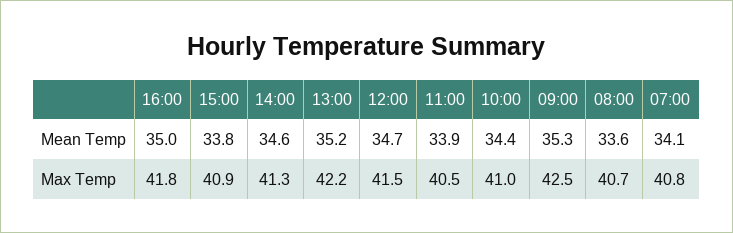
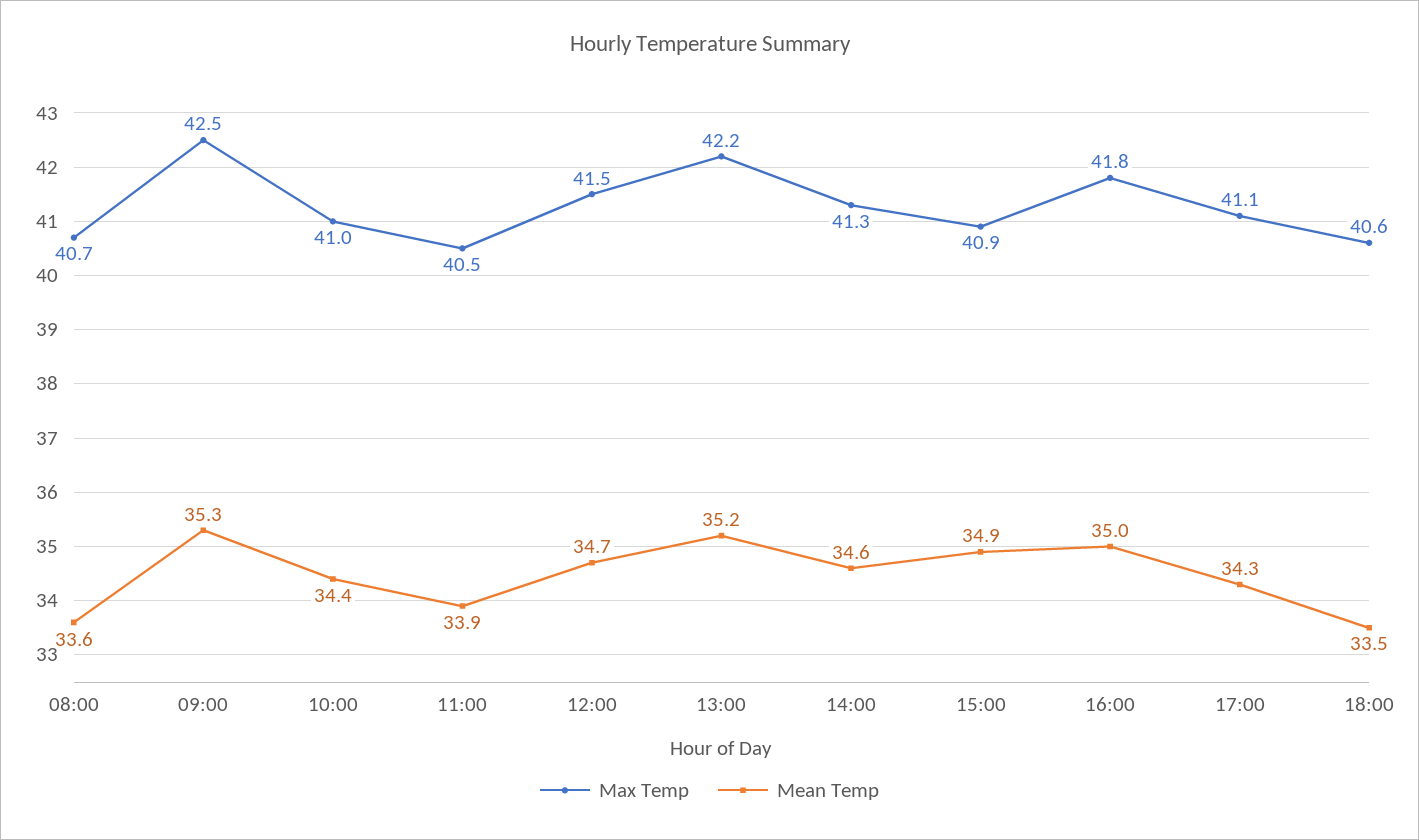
Mean Temp, 15:00: 33.8 -> 34.9
Mean Temp, 07:00: 34.1 -> none
Max Temp, 07:00: 40.8 -> none
Max Temp, 17:00: none -> 41.1
Mean Temp, 17:00: none -> 34.3
Max Temp, 18:00: none -> 40.6
Mean Temp, 18:00: none -> 33.5

